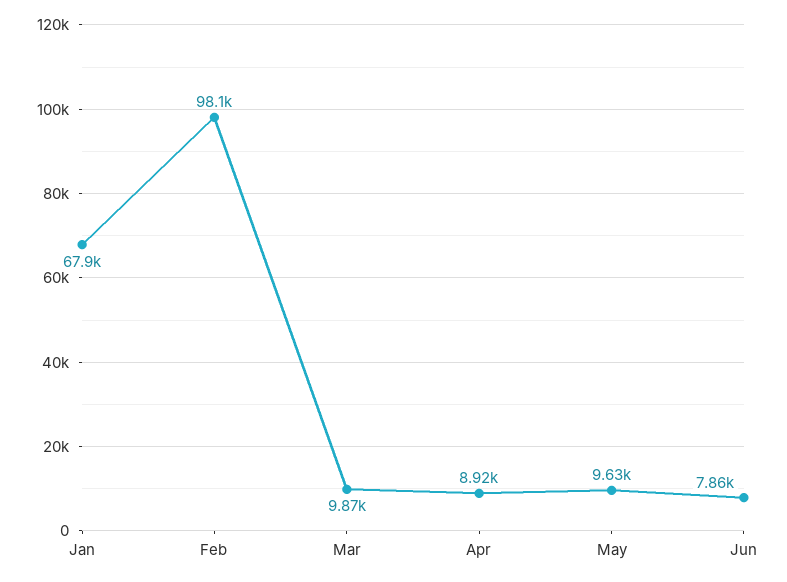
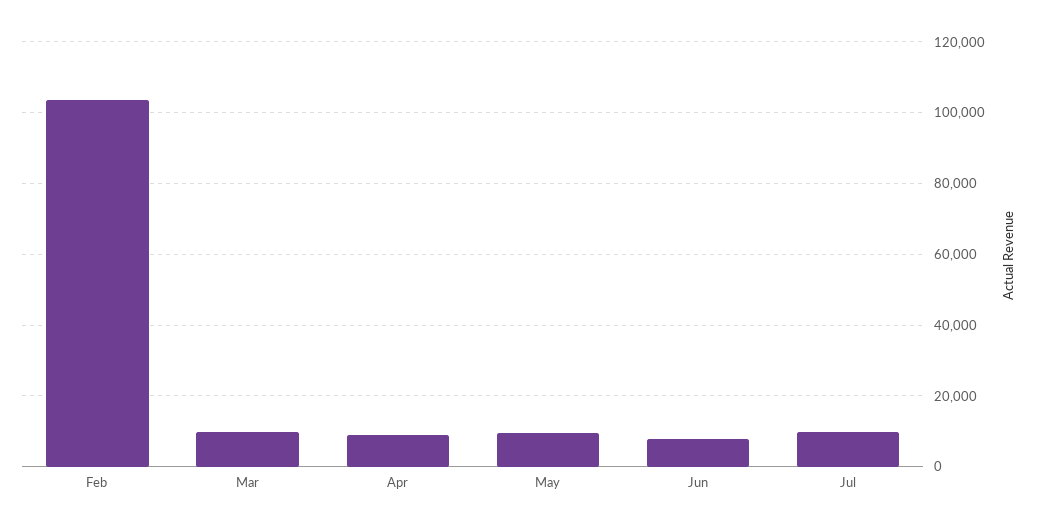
Jan: 67900 -> none
Feb: 98100 -> 104000
Jul: none -> 10000

